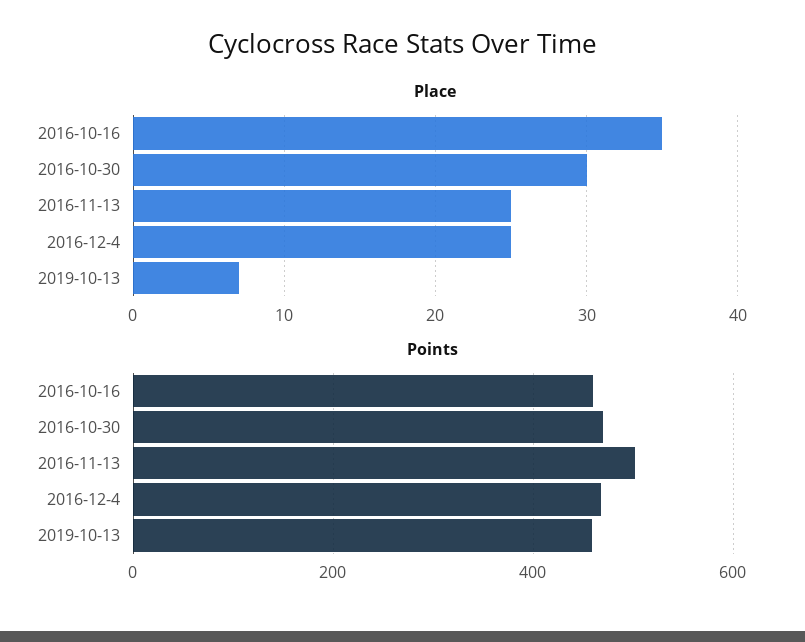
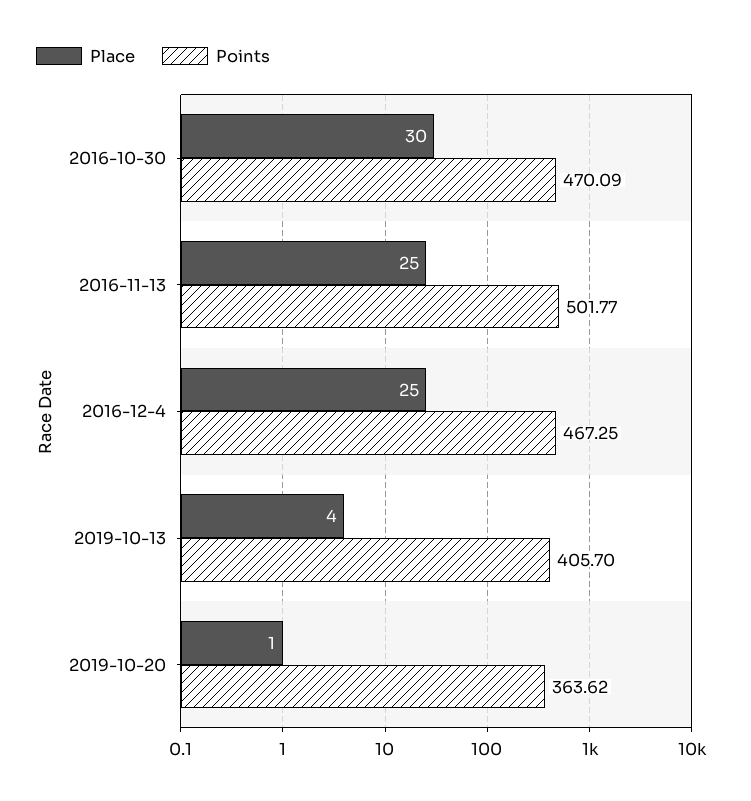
Place, 2016-10-16: 35 -> none
Place, 2019-10-13: 7 -> 4
Points, 2016-10-16: 460 -> none
Points, 2019-10-13: 460 -> 405.7
Place, 2019-10-20: none -> 1
Points, 2019-10-20: none -> 363.62

